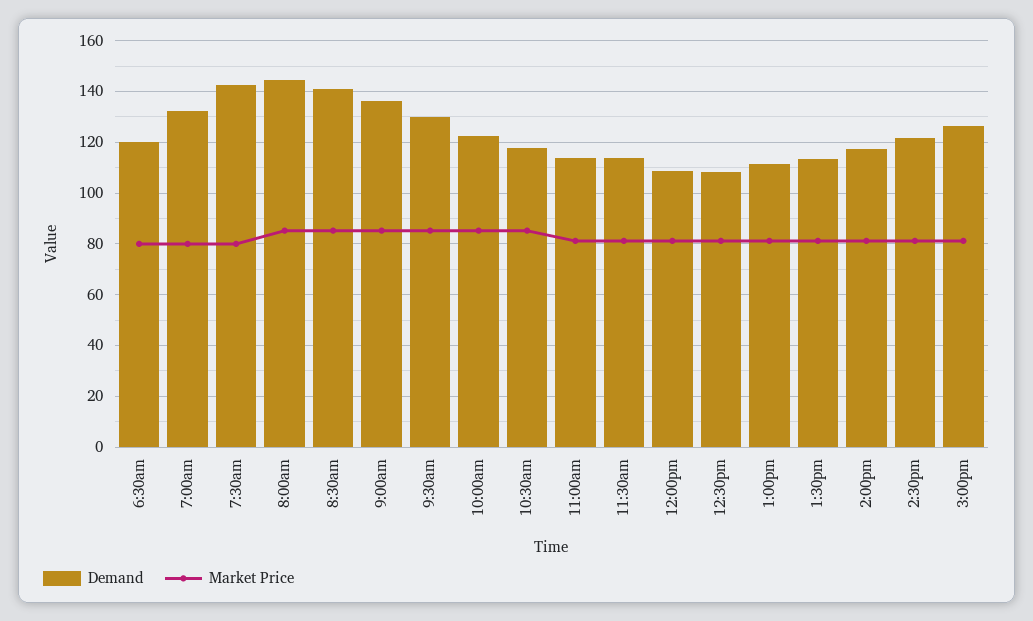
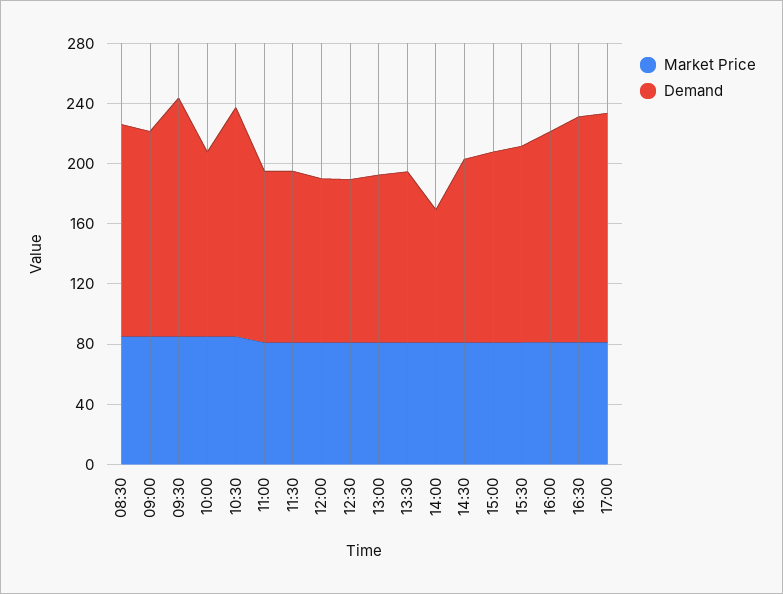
Demand, 6:30am: 120 -> none
Market Price, 6:30am: 80 -> none
Demand, 7:00am: 132.5 -> none
Market Price, 7:00am: 80 -> none
Demand, 7:30am: 142.5 -> none
Market Price, 7:30am: 80 -> none
Demand, 8:00am: 145 -> none
Market Price, 8:00am: 85 -> none
Demand, 9:30am: 130 -> 160
Demand, 10:30am: 117.5 -> 150
Demand, 2:00pm: 117.5 -> 90
Market Price, 15:30: none -> 80
Demand, 15:30: none -> 130
Market Price, 16:00: none -> 80
Demand, 16:00: none -> 140
Market Price, 16:30: none -> 80
Demand, 16:30: none -> 150
Market Price, 17:00: none -> 80
Demand, 17:00: none -> 150

